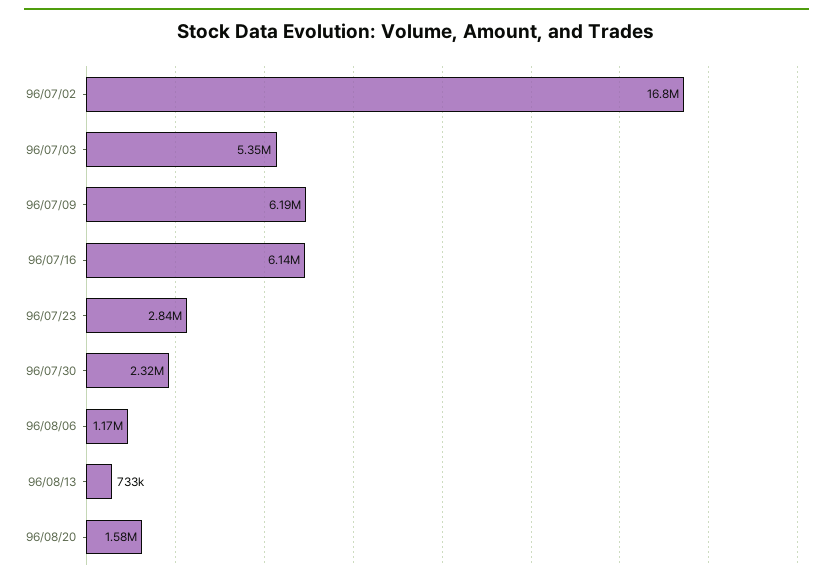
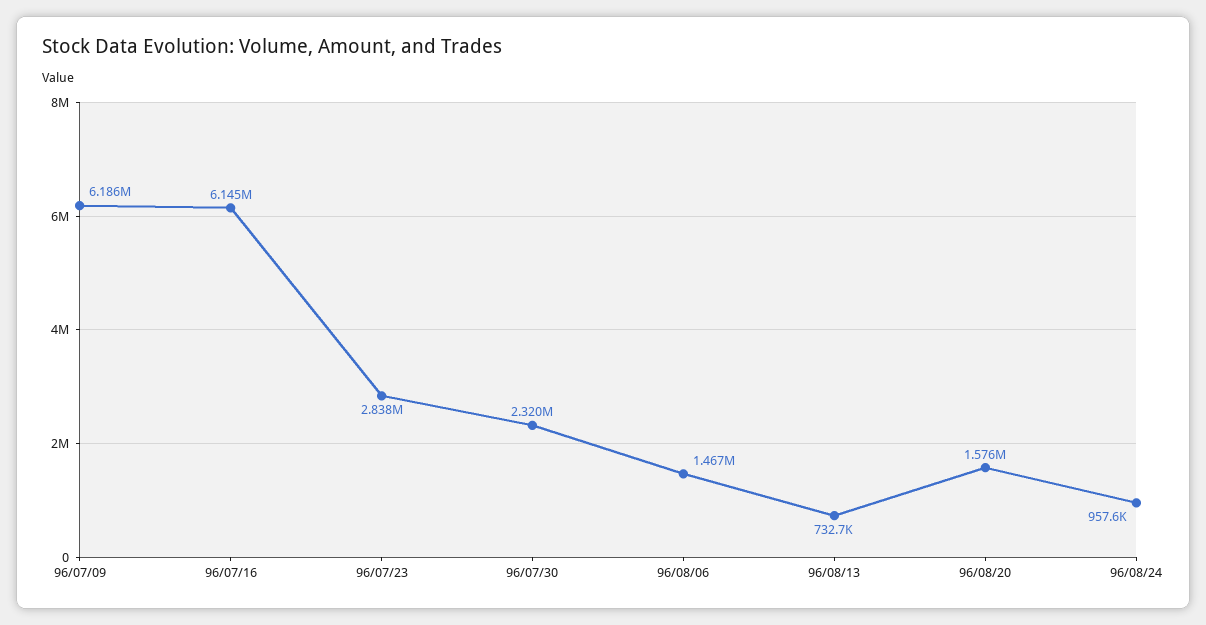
96/07/02: 16800000 -> none
96/07/03: 5350000 -> none
96/08/06: 1170000 -> 1467000
96/08/24: none -> 957600

